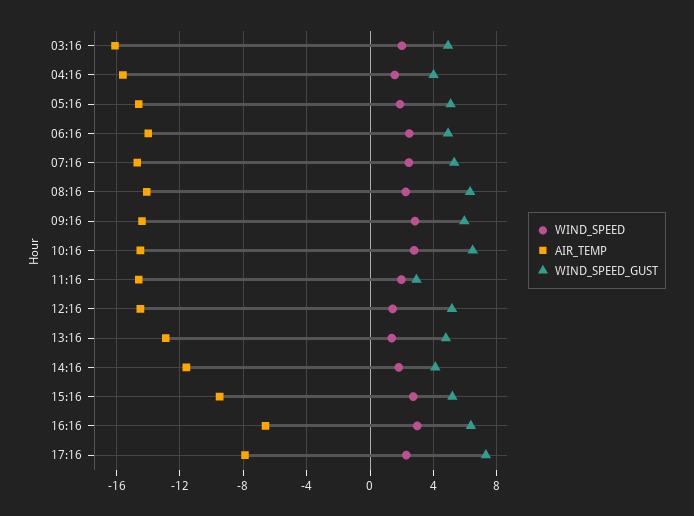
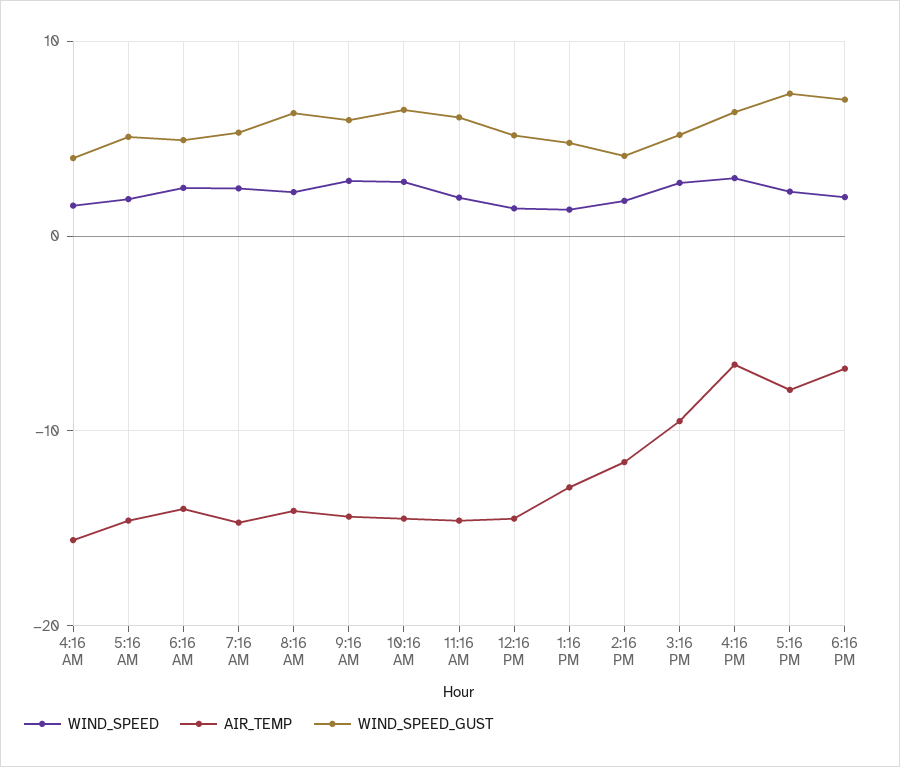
WIND_SPEED, 03:16: 2 -> none
AIR_TEMP, 03:16: -16 -> none
WIND_SPEED_GUST, 03:16: 5 -> none
WIND_SPEED_GUST, 11:16: 3 -> 6
WIND_SPEED, 6:16 PM: none -> 2
AIR_TEMP, 6:16 PM: none -> -7
WIND_SPEED_GUST, 6:16 PM: none -> 7

